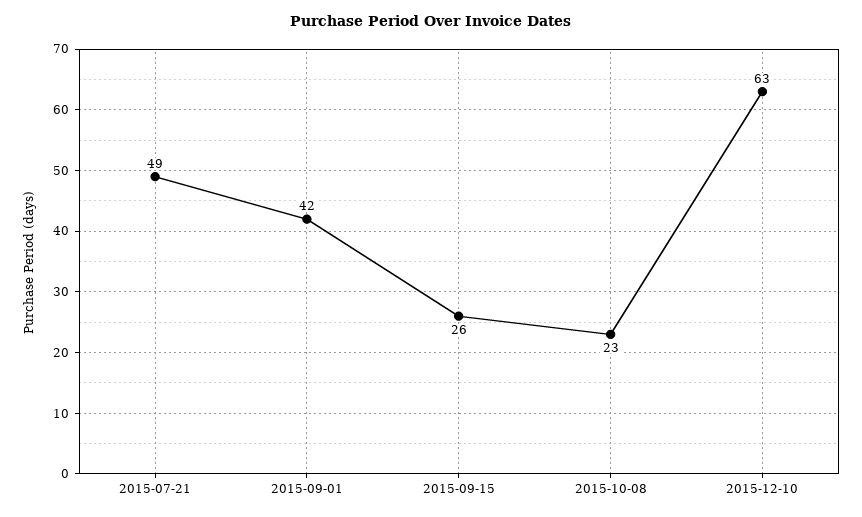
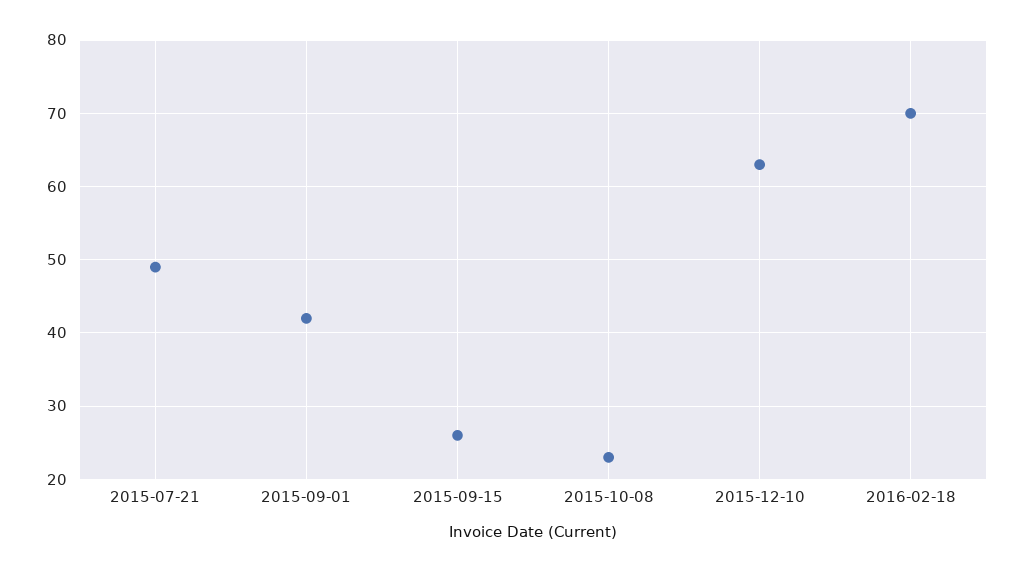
2016-02-18: none -> 70

